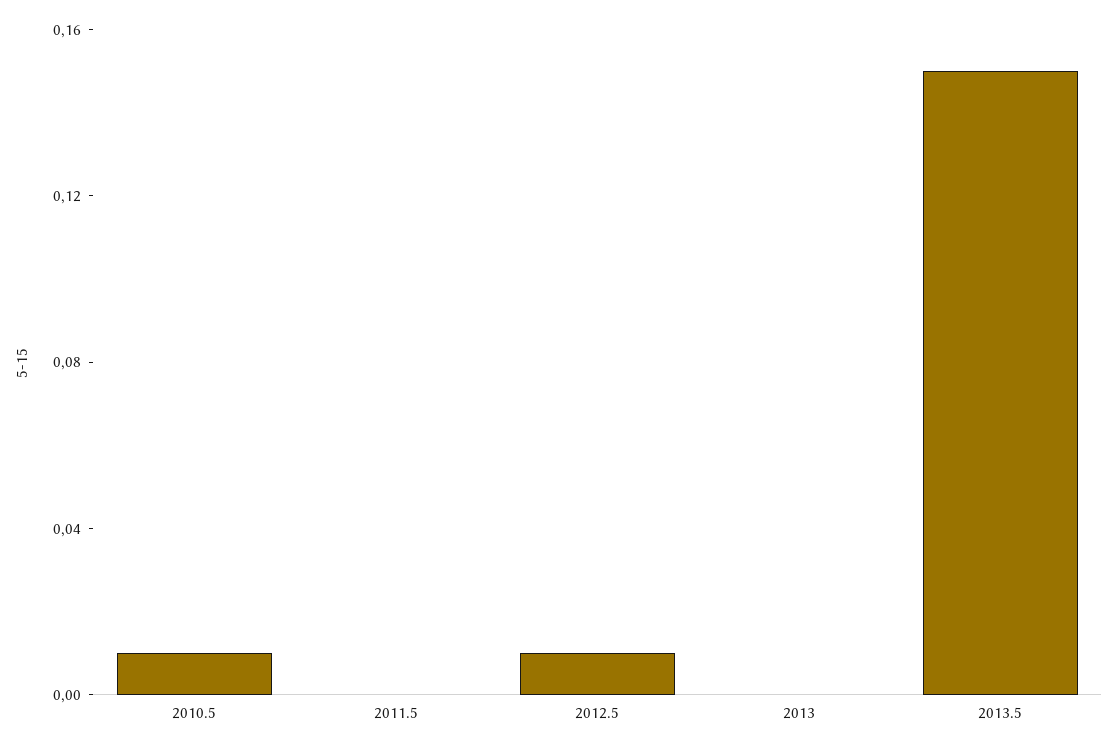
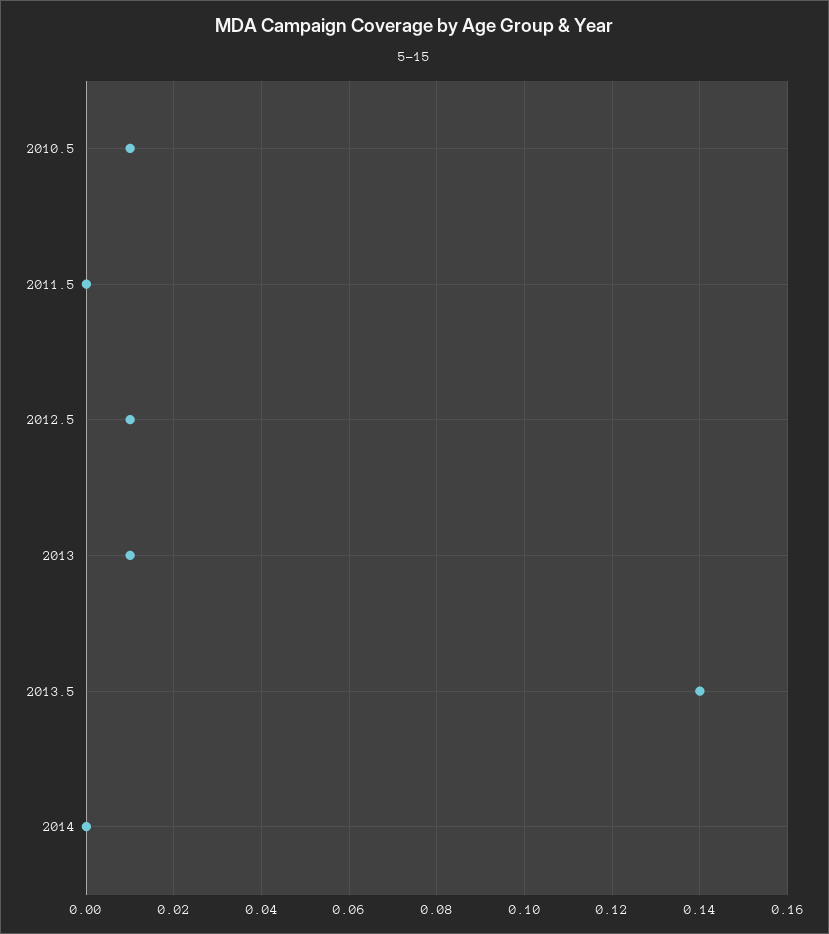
2013: 0 -> 0.01
2013.5: 0.15 -> 0.14
2014: none -> 0

